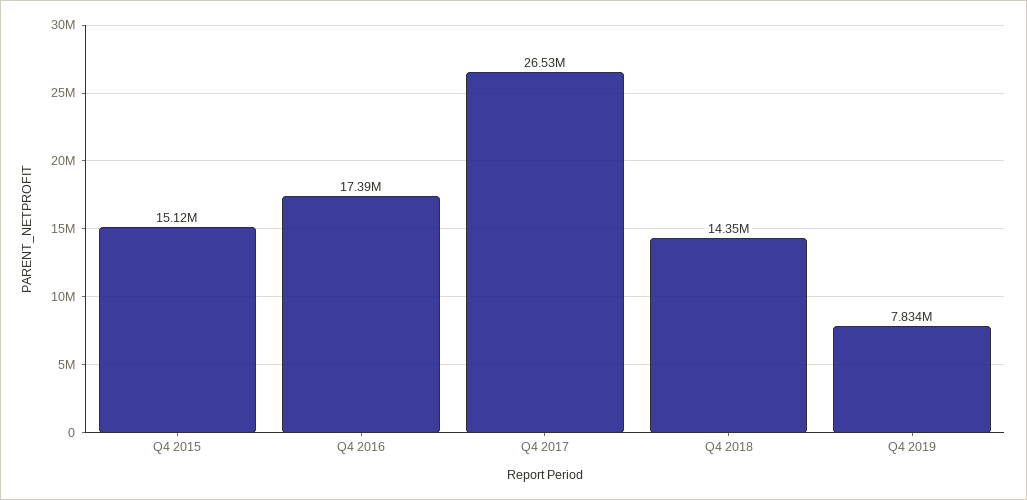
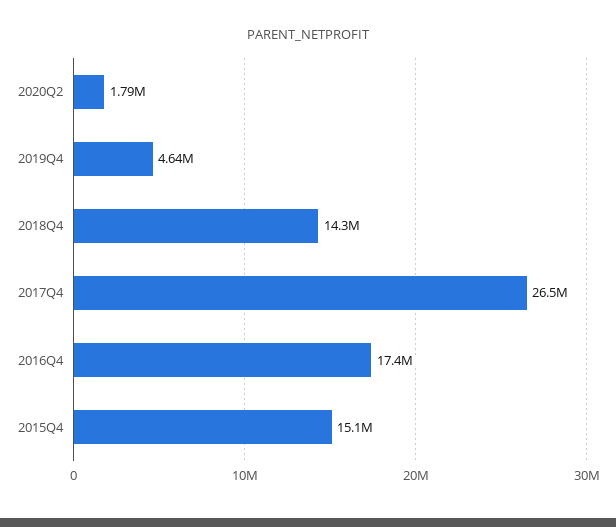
Q4 2019: 7834000 -> 4640000
2020Q2: none -> 1790000

